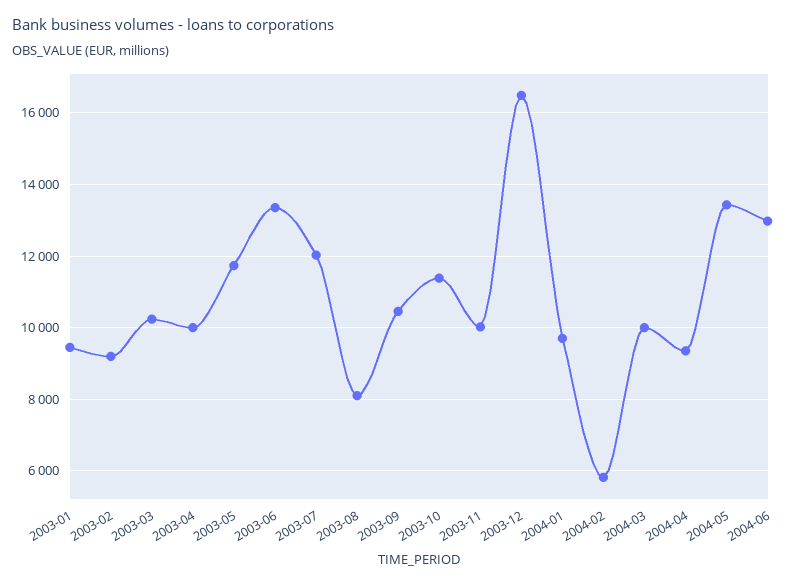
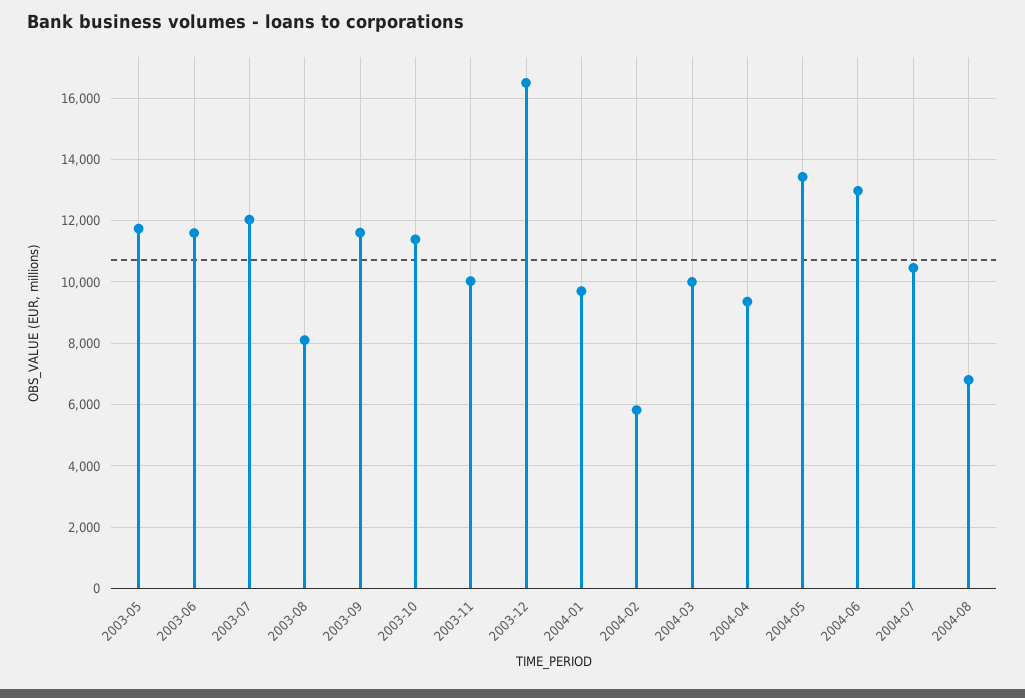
2003-01: 9400 -> none
2003-02: 9200 -> none
2003-03: 10200 -> none
2003-04: 10000 -> none
2003-06: 13400 -> 11600
2003-09: 10400 -> 11600
2004-07: none -> 10400
2004-08: none -> 6800

